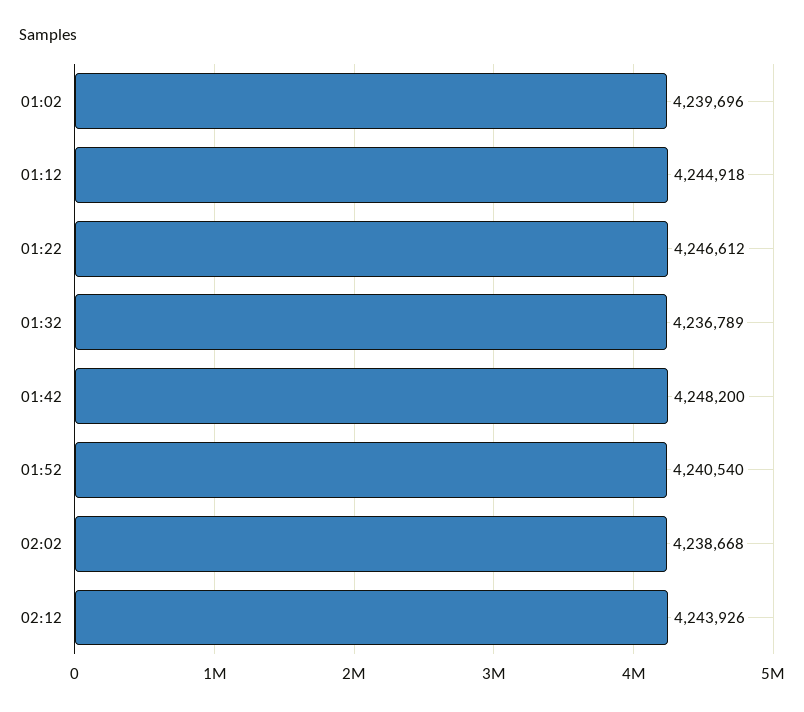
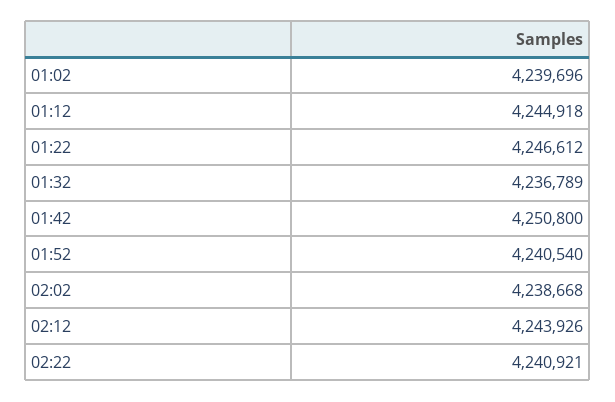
01:42: 4248200 -> 4250800
02:22: none -> 4240921

